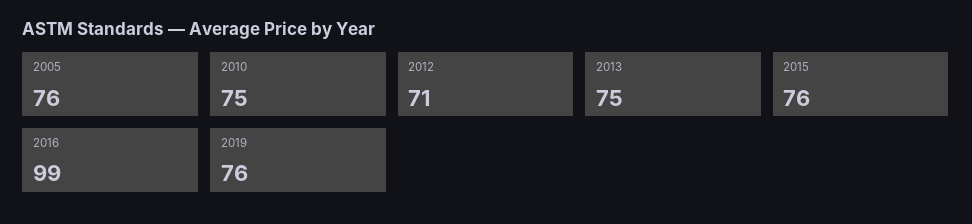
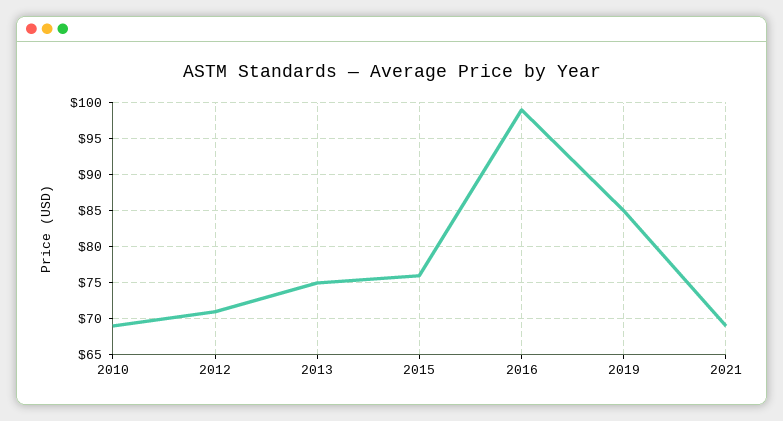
2005: 76 -> none
2010: 75 -> 69
2019: 76 -> 85
2021: none -> 69

